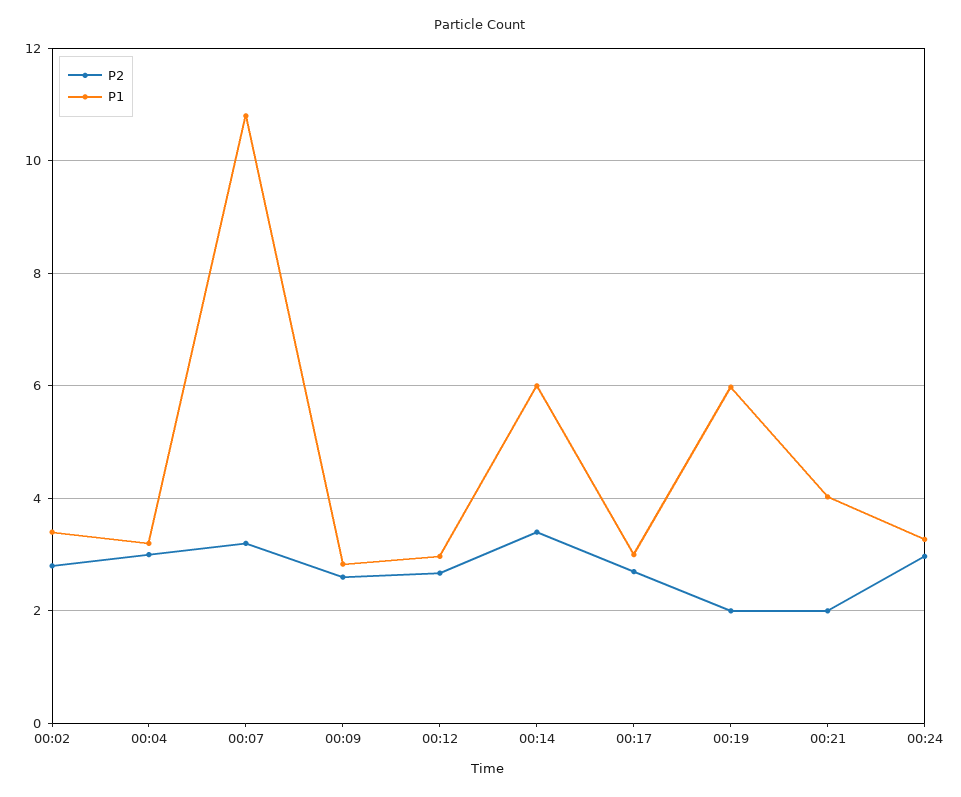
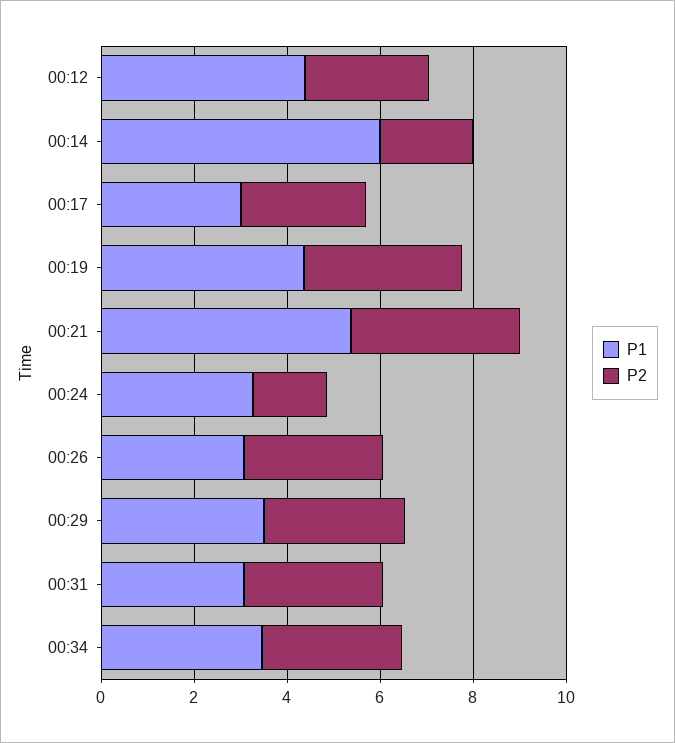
P2, 00:02: 2.8 -> none
P1, 00:02: 3.4 -> none
P2, 00:04: 3 -> none
P1, 00:04: 3.2 -> none
P2, 00:07: 3.2 -> none
P1, 00:07: 10.8 -> none
P2, 00:09: 2.6 -> none
P1, 00:09: 2.8 -> none
P1, 00:12: 3 -> 4.5
P2, 00:14: 3.4 -> 2
P2, 00:19: 2 -> 3.5
P1, 00:19: 6 -> 4.5
P2, 00:21: 2 -> 3.5
P1, 00:21: 4 -> 5.5
P2, 00:24: 3 -> 1.5
P1, 00:26: none -> 3
P2, 00:26: none -> 3
P1, 00:29: none -> 3.5
P2, 00:29: none -> 3
P1, 00:31: none -> 3
P2, 00:31: none -> 3
P1, 00:34: none -> 3.5
P2, 00:34: none -> 3

